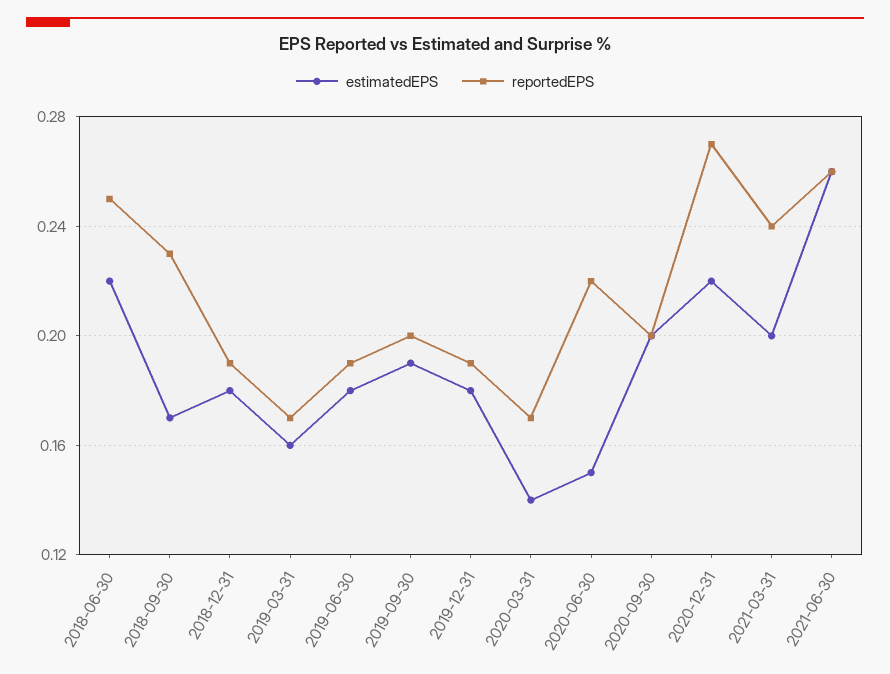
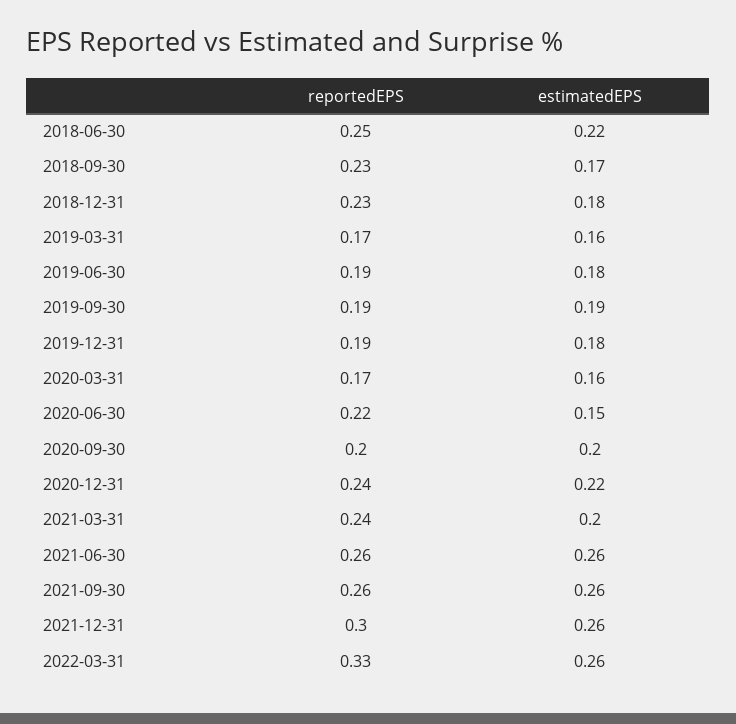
reportedEPS, 2018-12-31: 0.19 -> 0.23
reportedEPS, 2019-09-30: 0.2 -> 0.19
estimatedEPS, 2020-03-31: 0.14 -> 0.16
reportedEPS, 2020-12-31: 0.27 -> 0.24
reportedEPS, 2021-09-30: none -> 0.26
estimatedEPS, 2021-09-30: none -> 0.26
reportedEPS, 2021-12-31: none -> 0.3
estimatedEPS, 2021-12-31: none -> 0.26
reportedEPS, 2022-03-31: none -> 0.33
estimatedEPS, 2022-03-31: none -> 0.26

